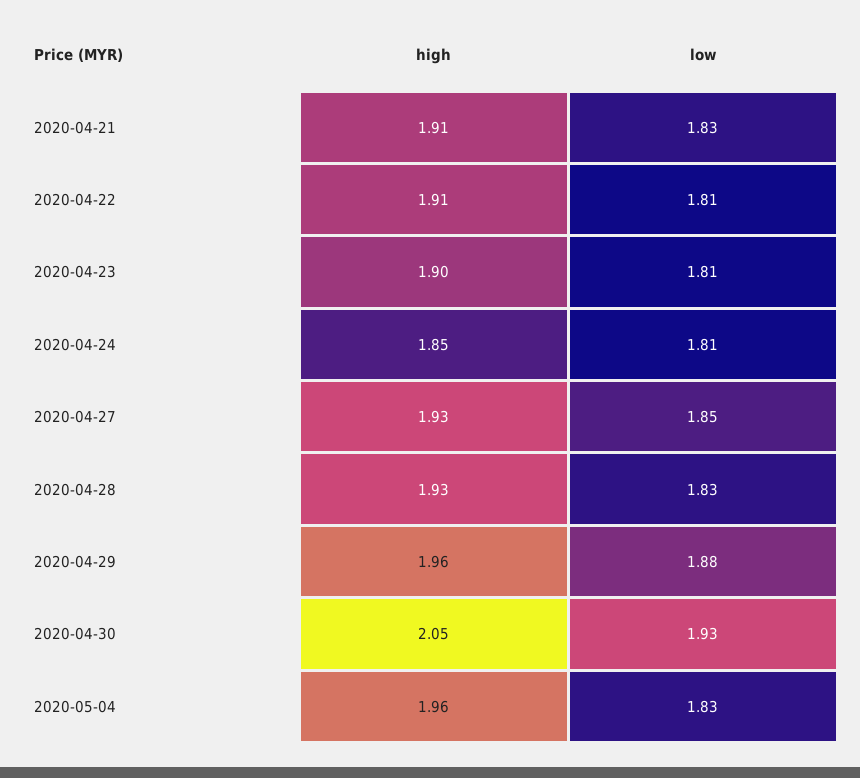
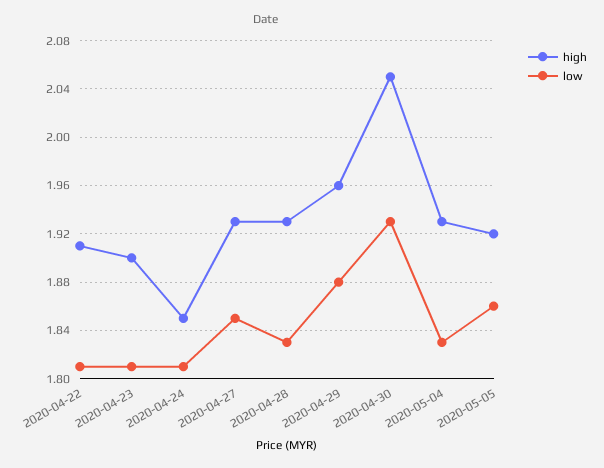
high, 2020-04-21: 1.91 -> none
low, 2020-04-21: 1.83 -> none
high, 2020-05-04: 1.96 -> 1.93
high, 2020-05-05: none -> 1.92
low, 2020-05-05: none -> 1.86

